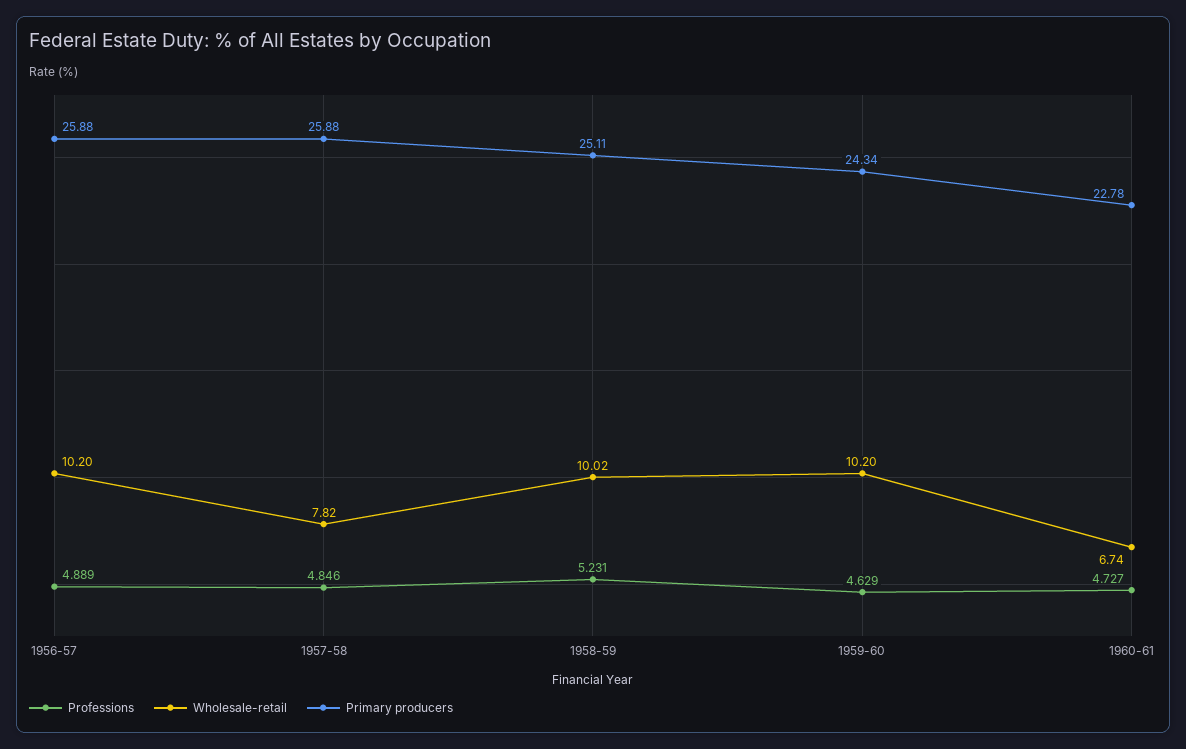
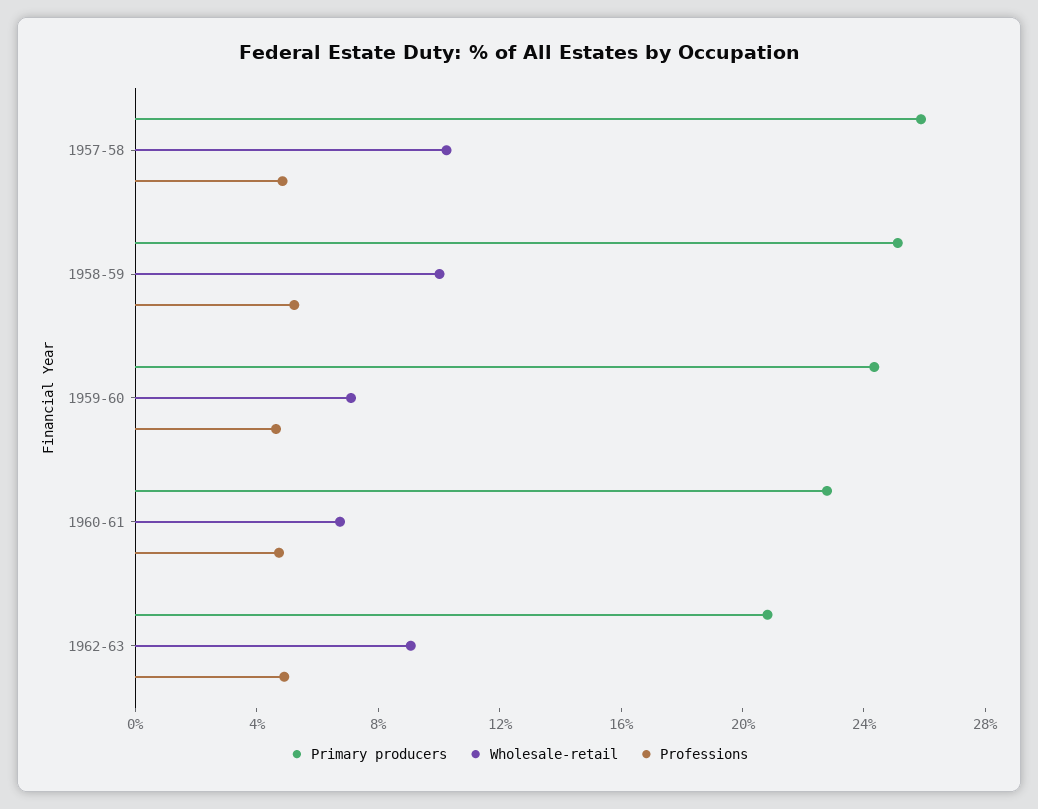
Professions, 1956-57: 4.889 -> none
Wholesale-retail, 1956-57: 10.2 -> none
Primary producers, 1956-57: 25.88 -> none
Wholesale-retail, 1957-58: 7.82 -> 10
Wholesale-retail, 1959-60: 10.2 -> 7
Primary producers, 1962-63: none -> 21
Wholesale-retail, 1962-63: none -> 9
Professions, 1962-63: none -> 5

